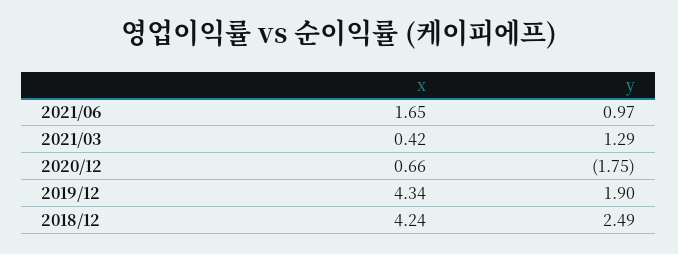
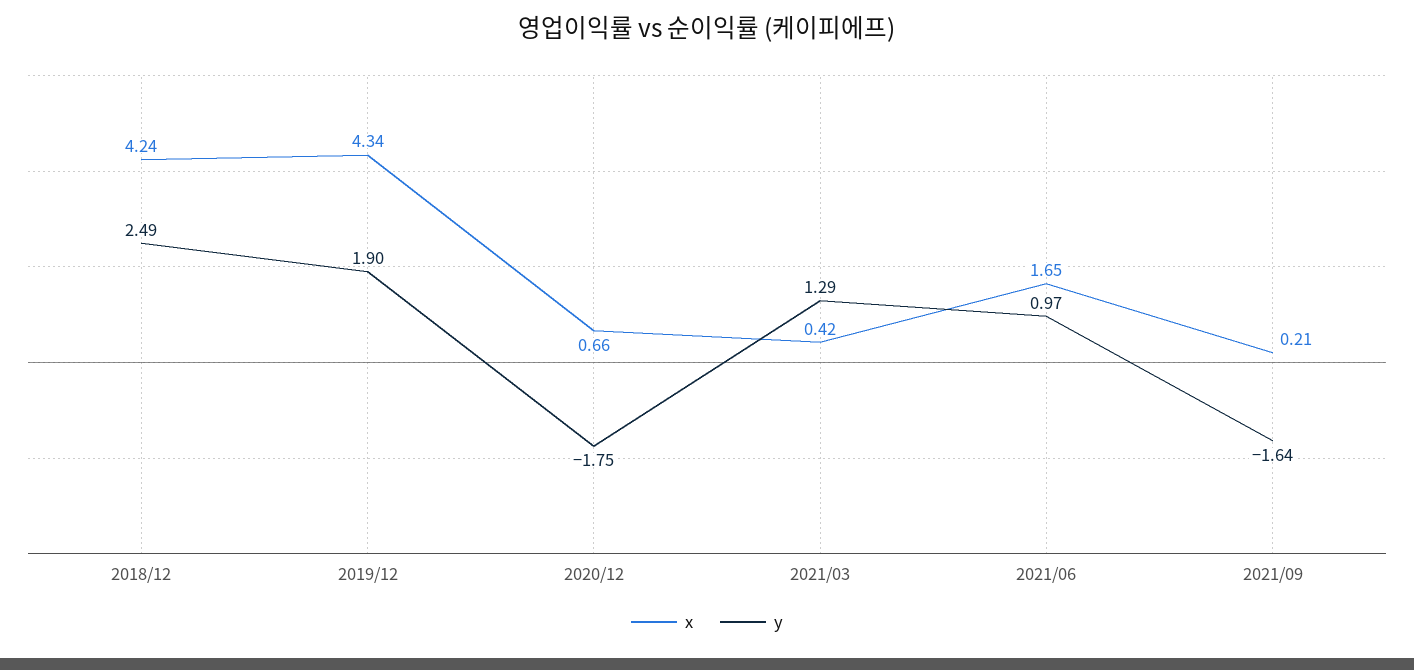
x, 2021/09: none -> 0.21
y, 2021/09: none -> -1.64

